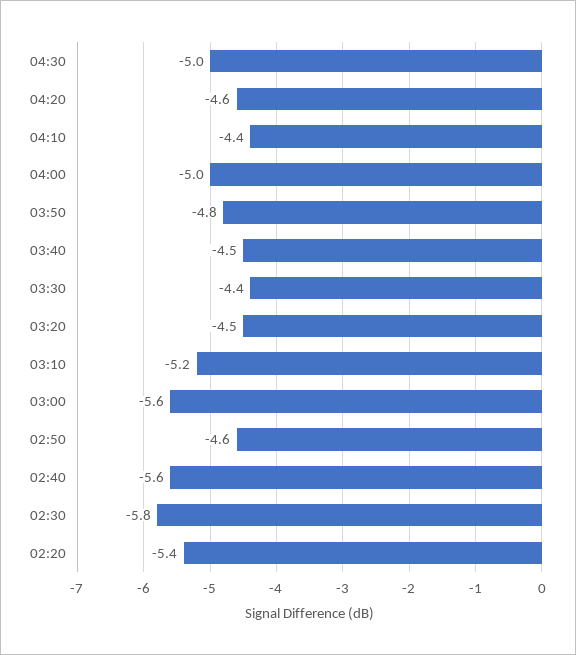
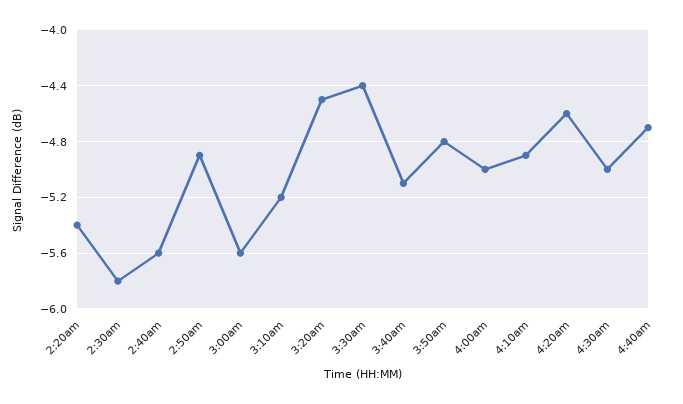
04:10: -4.4 -> -4.9
03:40: -4.5 -> -5.1
02:50: -4.6 -> -4.9
4:40am: none -> -4.7

